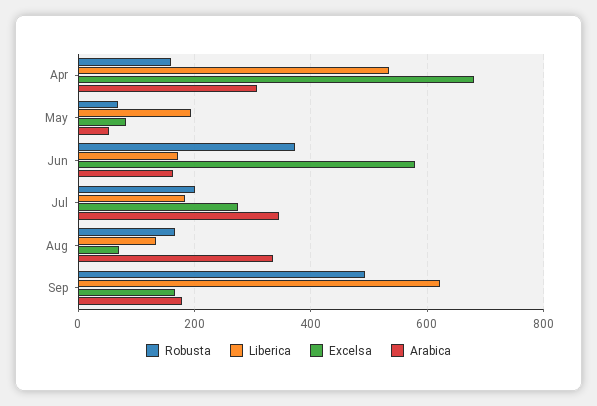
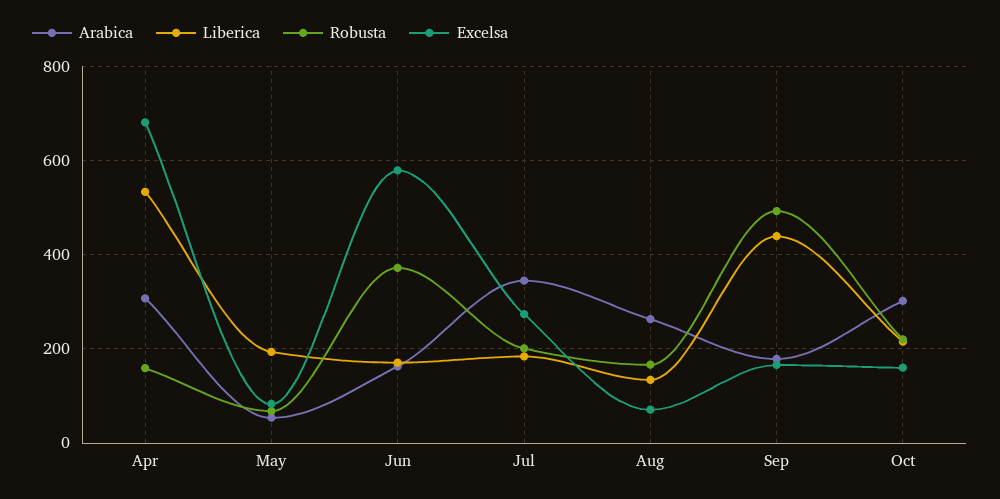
Arabica, Aug: 340 -> 260
Liberica, Sep: 620 -> 440
Arabica, Oct: none -> 300
Liberica, Oct: none -> 220
Robusta, Oct: none -> 220
Excelsa, Oct: none -> 160

